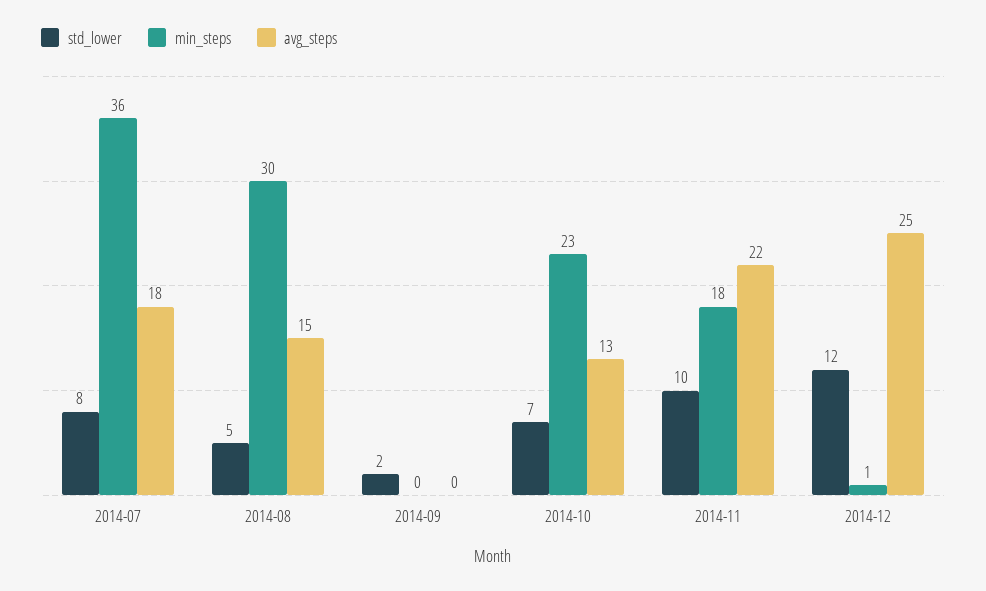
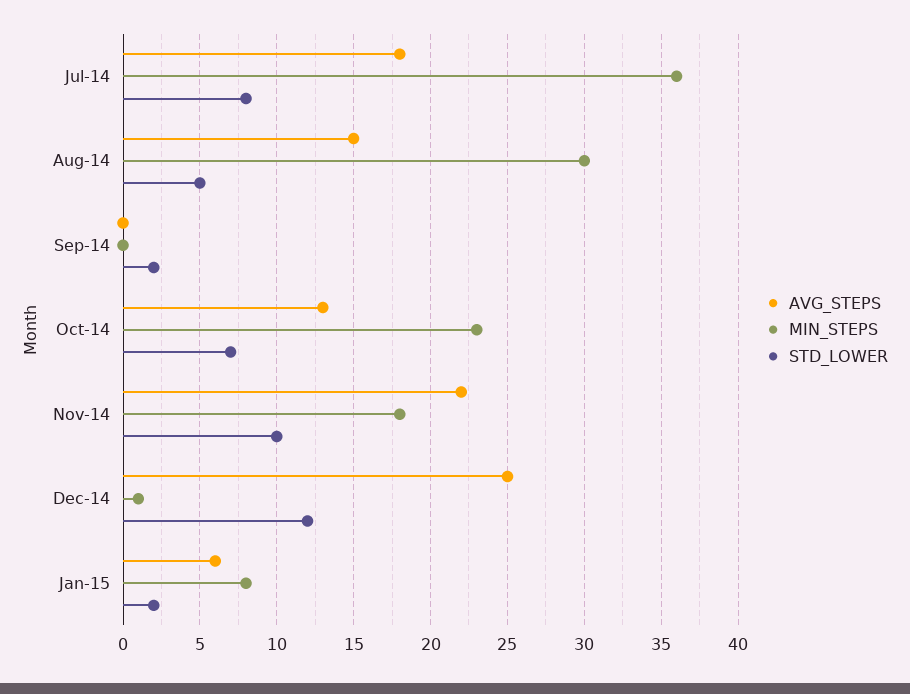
avg_steps, Jan-15: none -> 6
min_steps, Jan-15: none -> 8
std_lower, Jan-15: none -> 2

